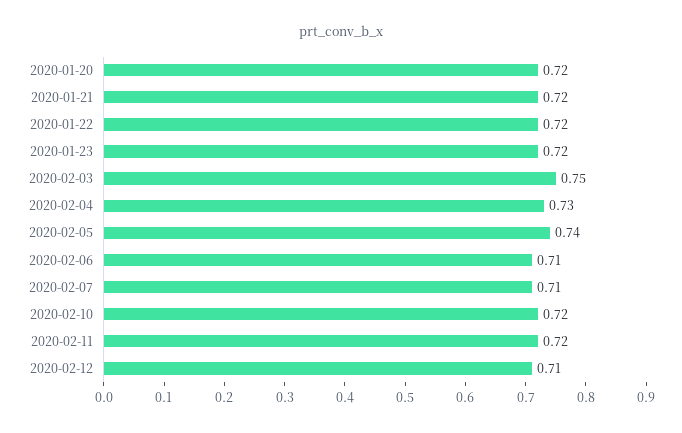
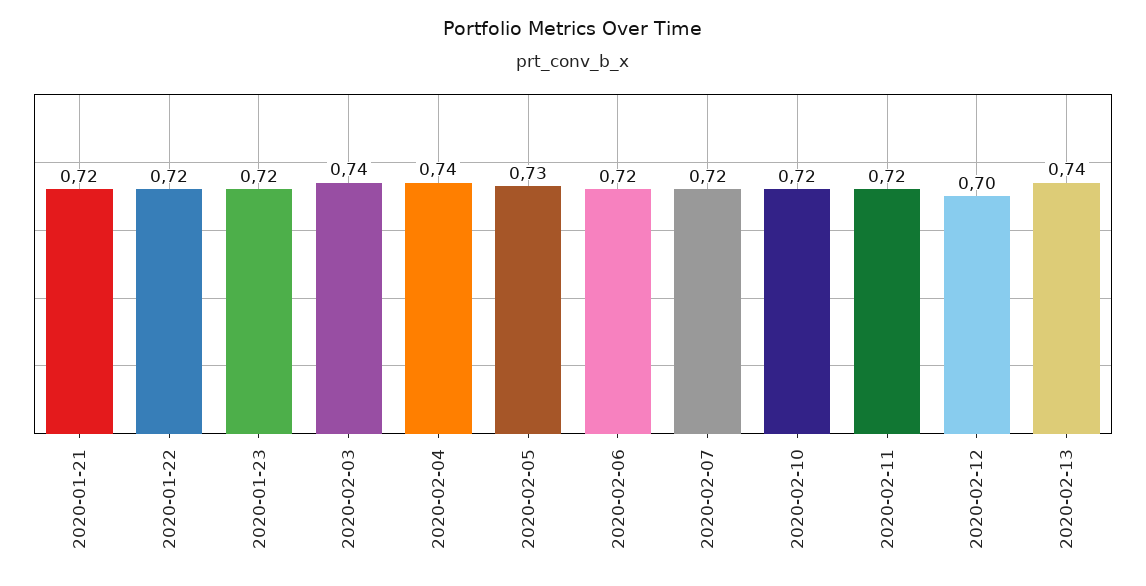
2020-01-20: 0.72 -> none
2020-02-03: 0.75 -> 0.74
2020-02-04: 0.73 -> 0.74
2020-02-05: 0.74 -> 0.73
2020-02-06: 0.71 -> 0.72
2020-02-07: 0.71 -> 0.72
2020-02-12: 0.71 -> 0.7
2020-02-13: none -> 0.74

